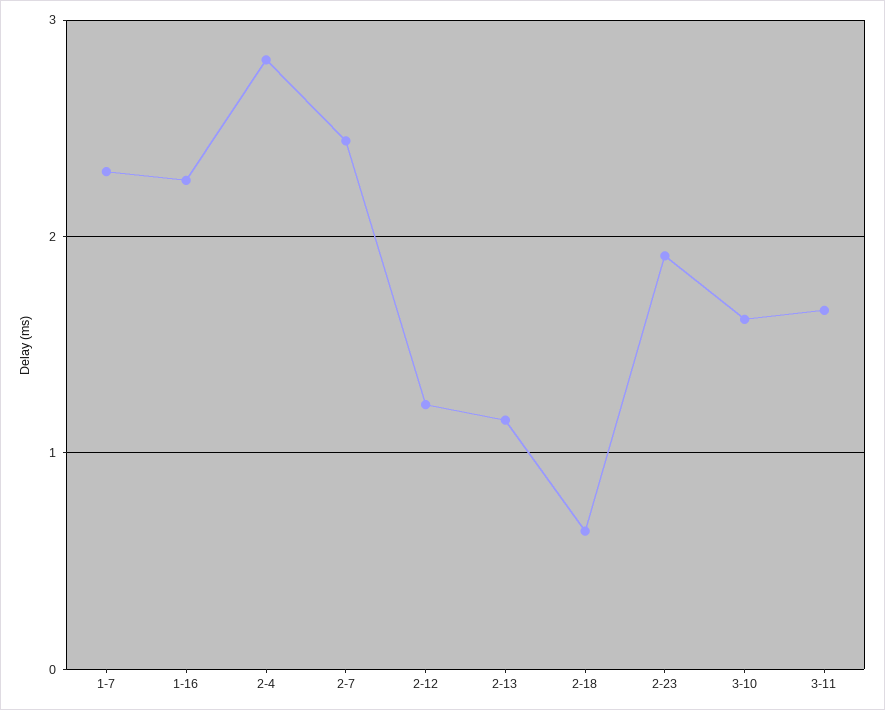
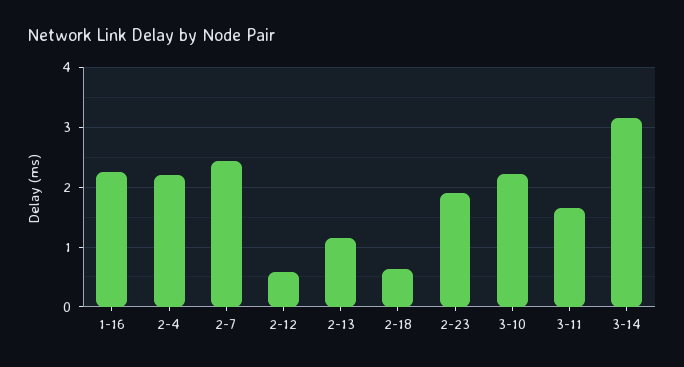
1-7: 2.3 -> none
2-4: 2.8 -> 2.2
2-12: 1.2 -> 0.6
3-10: 1.6 -> 2.2
3-14: none -> 3.2

